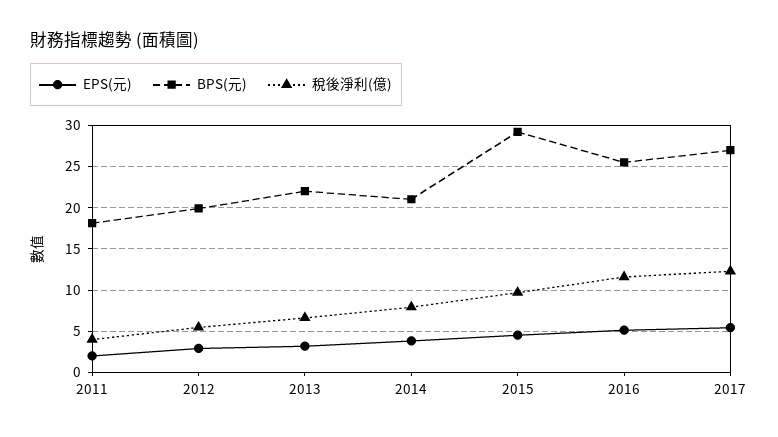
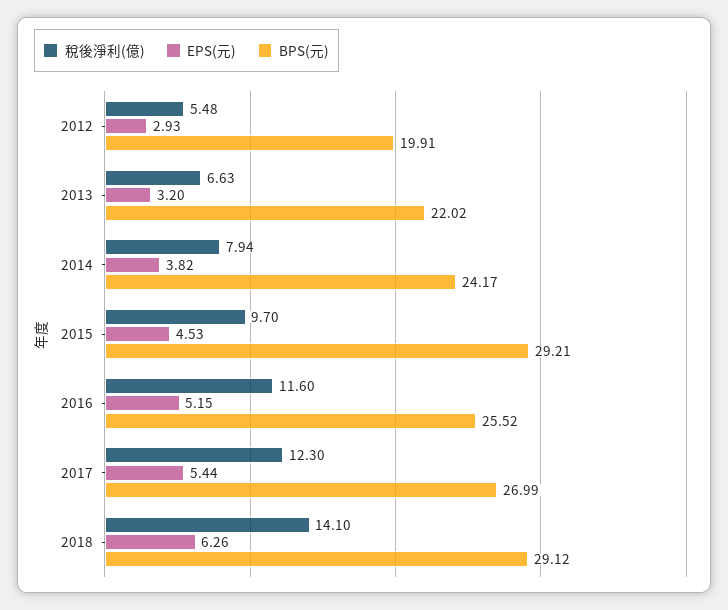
EPS(元), 2011: 2 -> none
BPS(元), 2011: 18 -> none
稅後淨利(億), 2011: 4 -> none
BPS(元), 2014: 21 -> 24.17
稅後淨利(億), 2018: none -> 14.1
EPS(元), 2018: none -> 6.26
BPS(元), 2018: none -> 29.12

